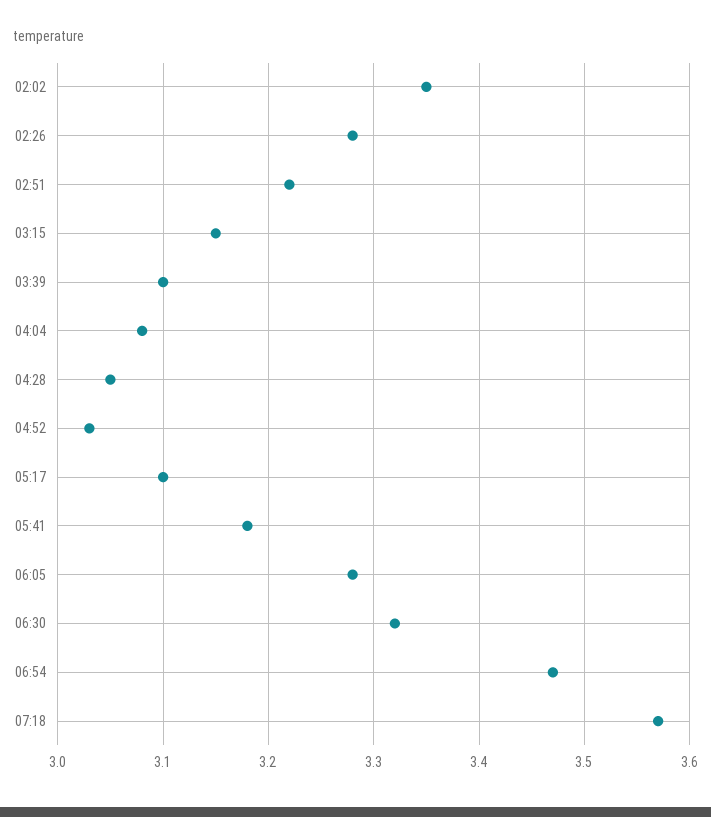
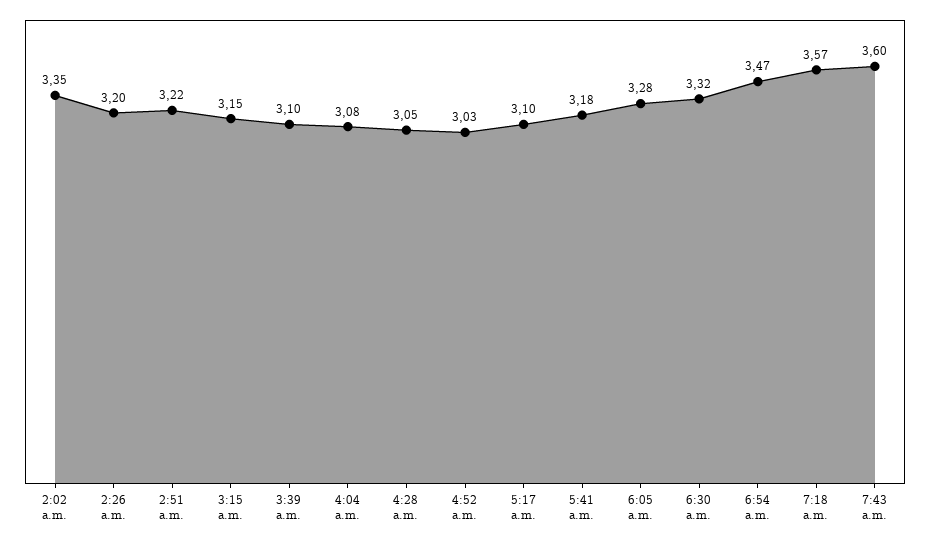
02:26: 3.28 -> 3.2
7:43 a.m.: none -> 3.6

